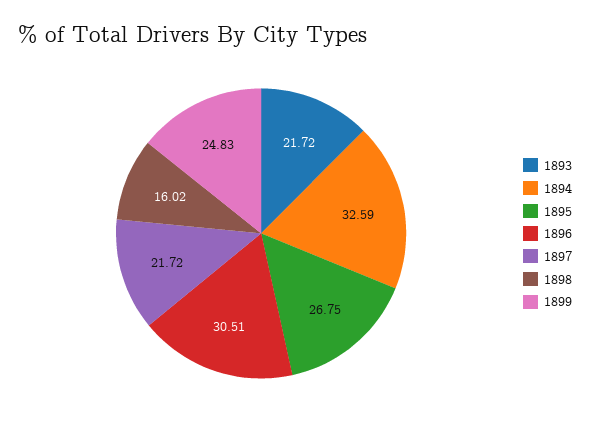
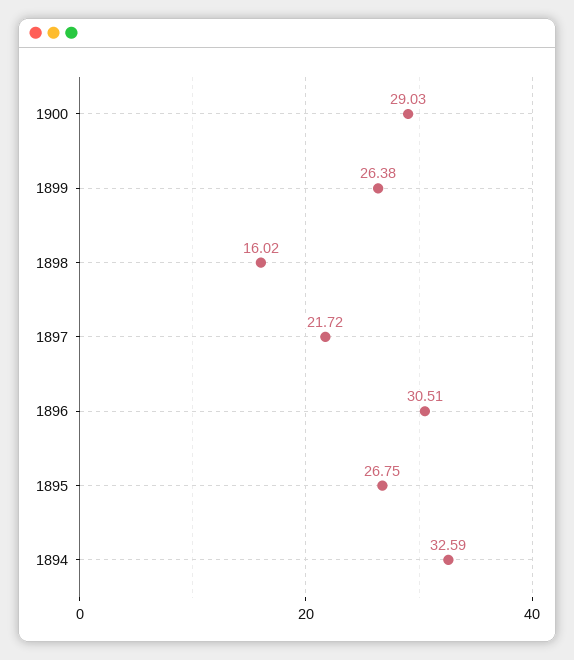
1893: 21.72 -> none
1899: 24.83 -> 26.38
1900: none -> 29.03

